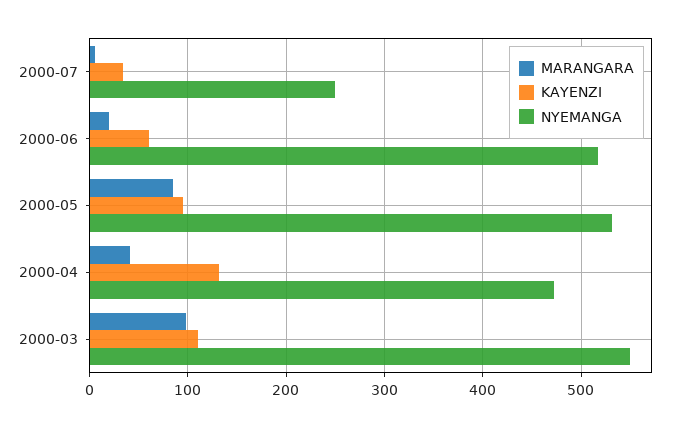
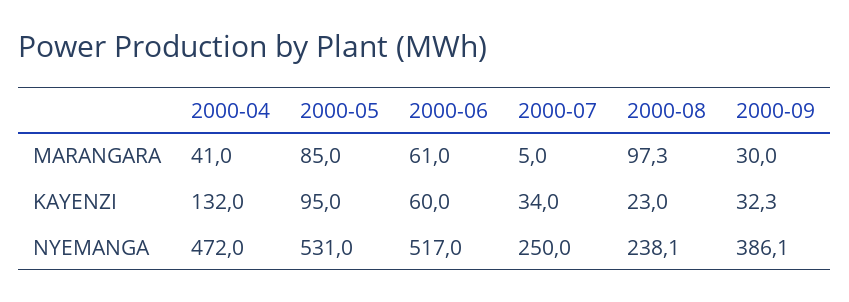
MARANGARA, 2000-06: 20 -> 61
MARANGARA, 2000-03: 100 -> none
KAYENZI, 2000-03: 110 -> none
NYEMANGA, 2000-03: 550 -> none
MARANGARA, 2000-08: none -> 97.3
MARANGARA, 2000-09: none -> 30
KAYENZI, 2000-08: none -> 23
KAYENZI, 2000-09: none -> 32.3
NYEMANGA, 2000-08: none -> 238.1
NYEMANGA, 2000-09: none -> 386.1

